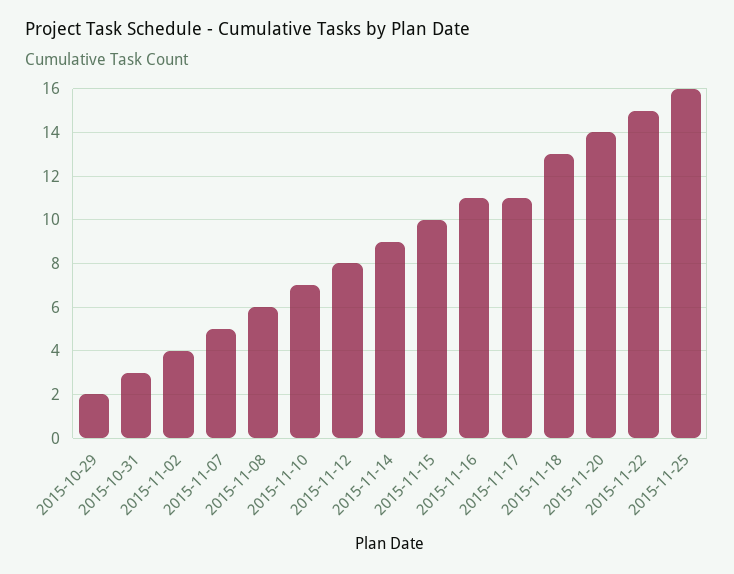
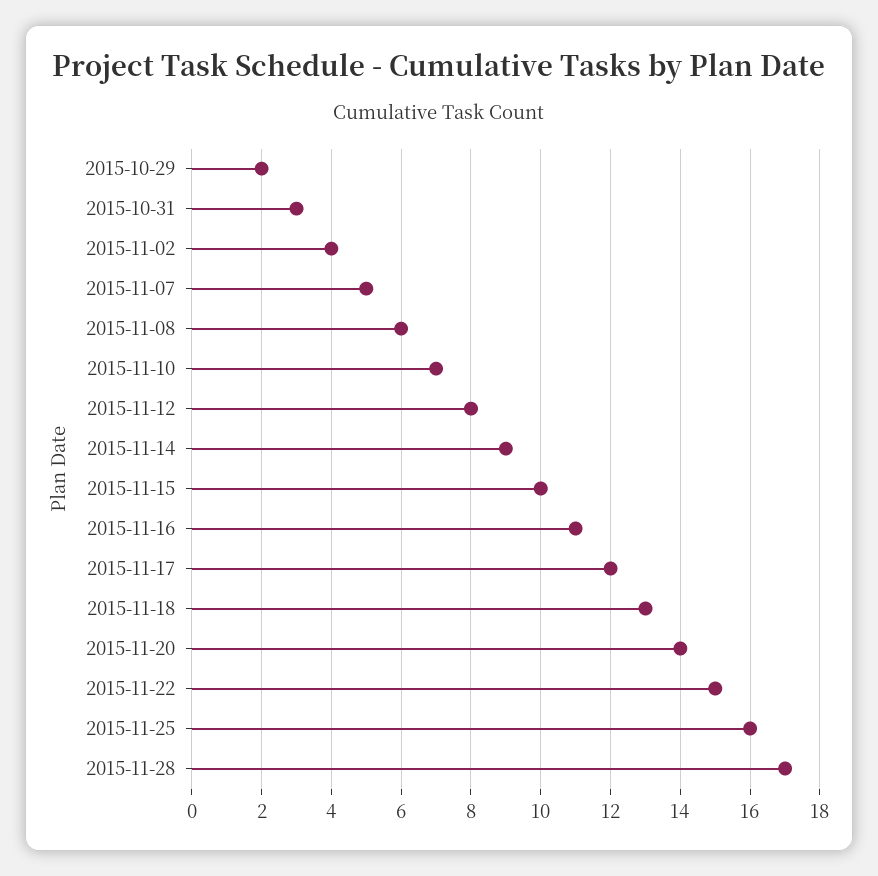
2015-11-17: 11 -> 12
2015-11-28: none -> 17

